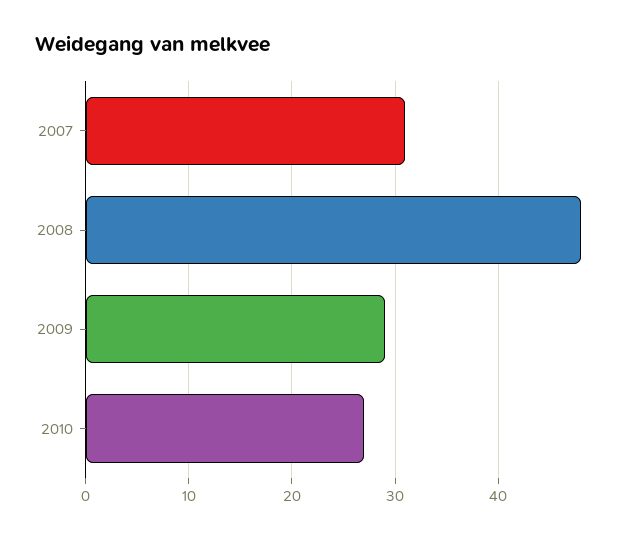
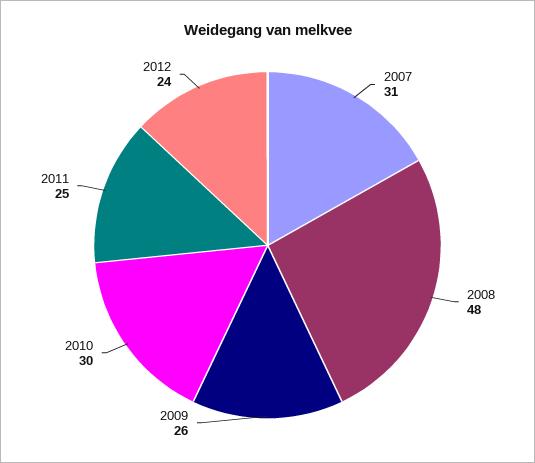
2009: 29 -> 26
2010: 27 -> 30
2011: none -> 25
2012: none -> 24

